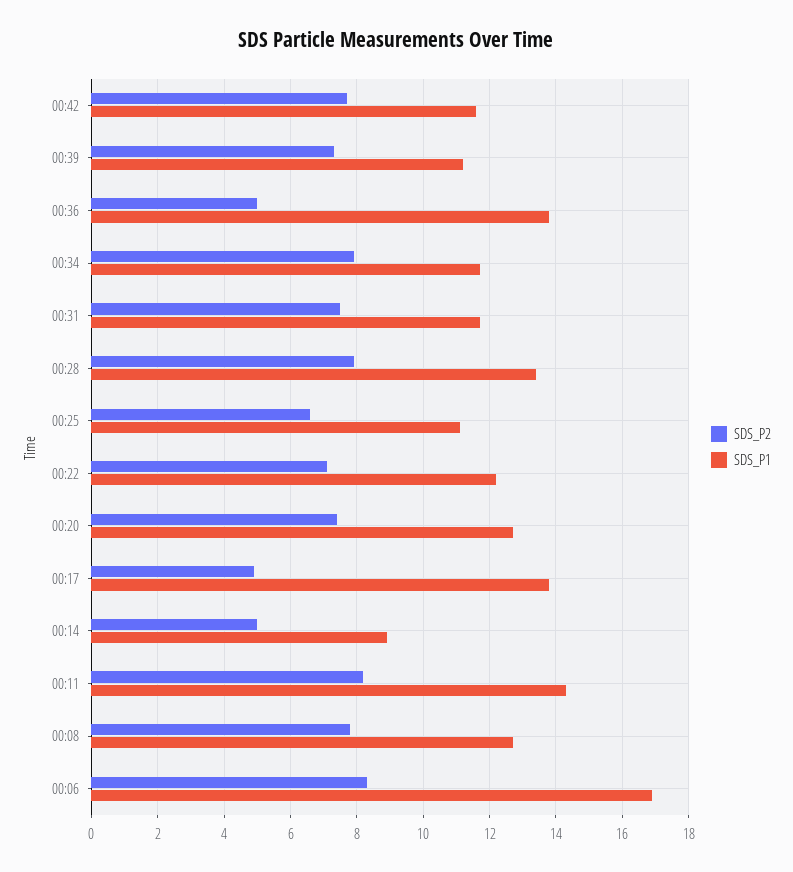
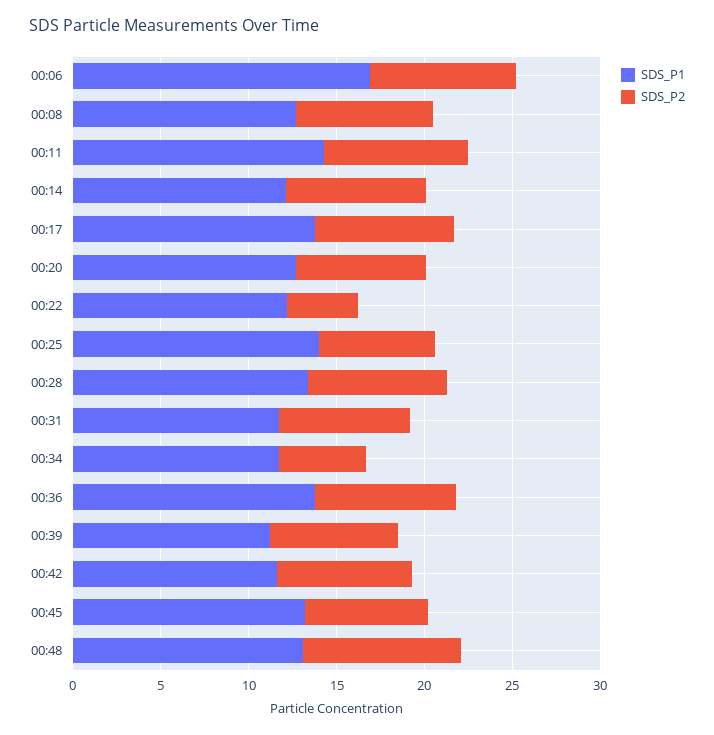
SDS_P2, 00:36: 5 -> 8
SDS_P2, 00:34: 8 -> 5
SDS_P1, 00:25: 11 -> 14
SDS_P2, 00:22: 7 -> 4
SDS_P2, 00:17: 5 -> 8
SDS_P2, 00:14: 5 -> 8
SDS_P1, 00:14: 9 -> 12
SDS_P1, 00:45: none -> 13
SDS_P2, 00:45: none -> 7
SDS_P1, 00:48: none -> 13
SDS_P2, 00:48: none -> 9

